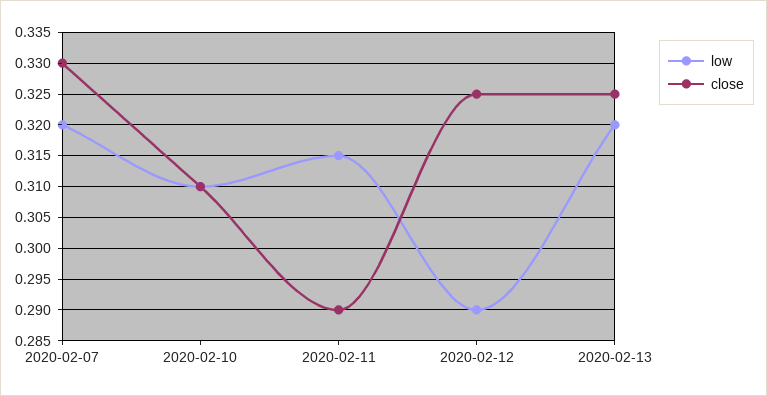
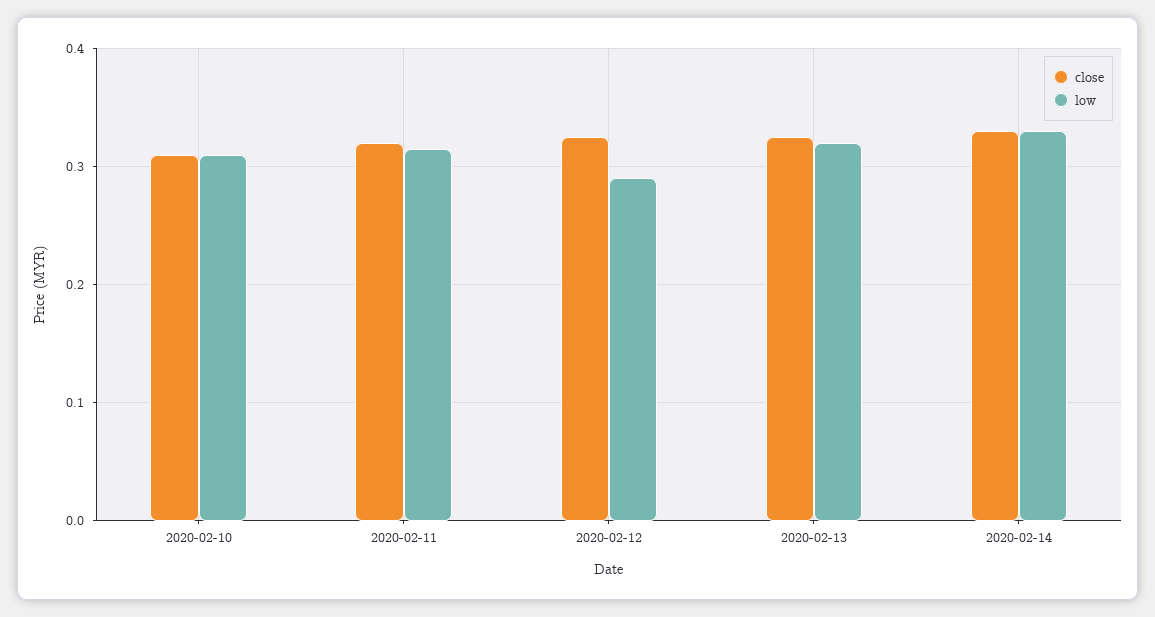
low, 2020-02-07: 0.32 -> none
close, 2020-02-07: 0.33 -> none
close, 2020-02-11: 0.29 -> 0.32
close, 2020-02-14: none -> 0.33
low, 2020-02-14: none -> 0.33

